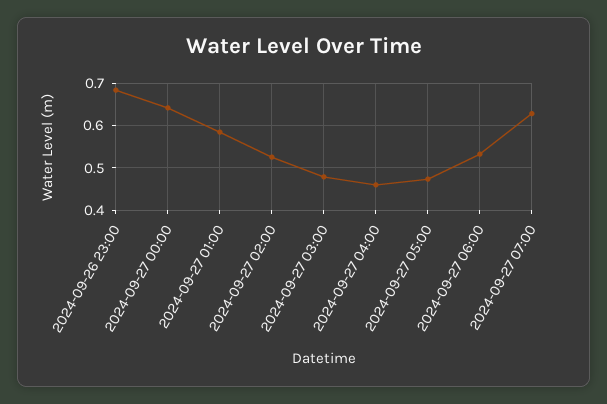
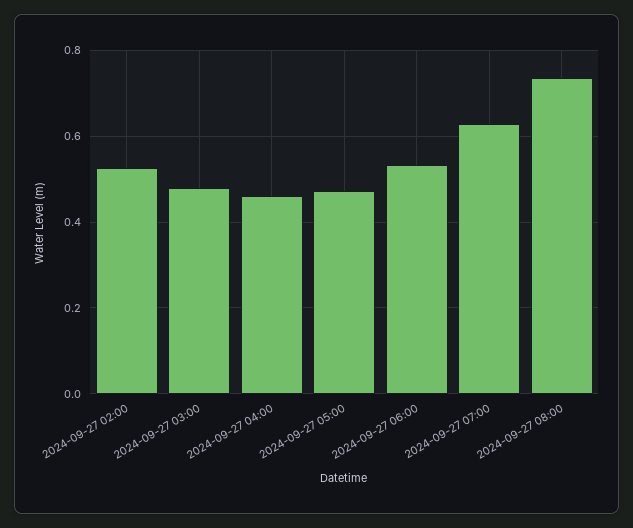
2024-09-26 23:00: 0.68 -> none
2024-09-27 00:00: 0.64 -> none
2024-09-27 01:00: 0.58 -> none
2024-09-27 08:00: none -> 0.74

